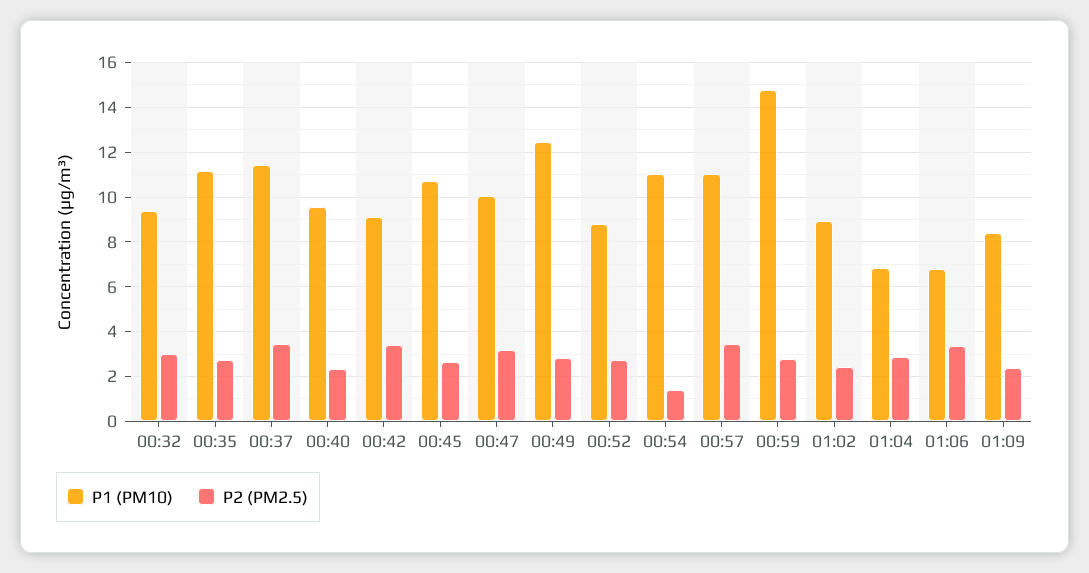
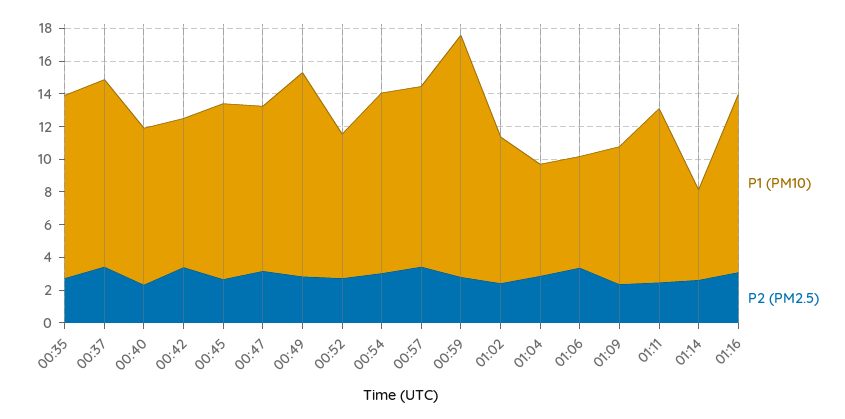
P1 (PM10), 00:32: 9.5 -> none
P2 (PM2.5), 00:32: 3 -> none
P2 (PM2.5), 00:54: 1.5 -> 3
P1 (PM10), 01:11: none -> 10.5
P2 (PM2.5), 01:11: none -> 2.5
P1 (PM10), 01:14: none -> 5.5
P2 (PM2.5), 01:14: none -> 2.5
P1 (PM10), 01:16: none -> 11
P2 (PM2.5), 01:16: none -> 3

